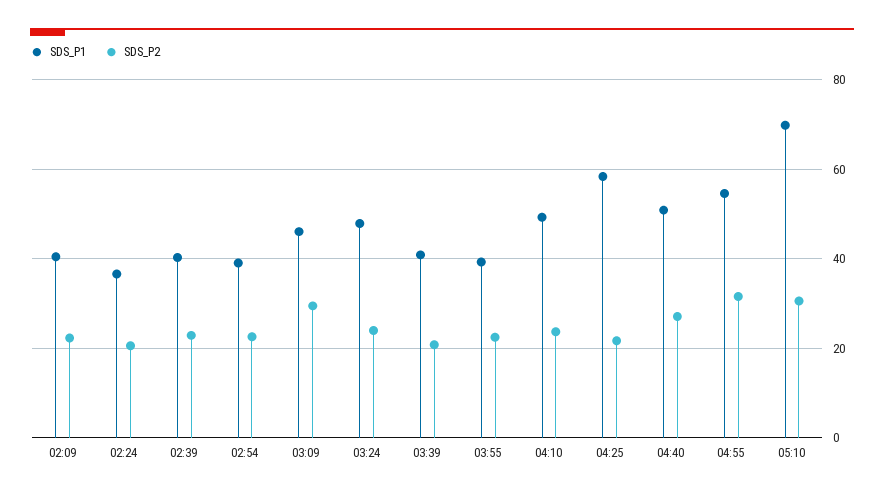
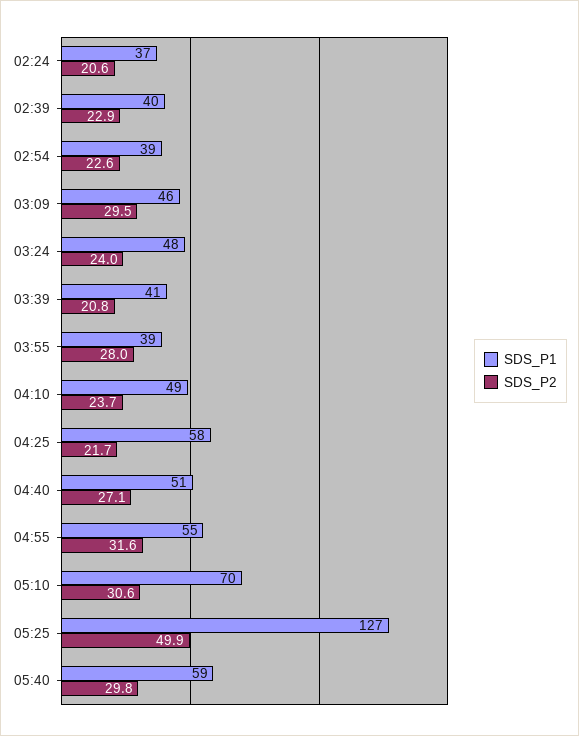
SDS_P1, 02:09: 40 -> none
SDS_P2, 02:09: 22 -> none
SDS_P2, 03:55: 22 -> 28
SDS_P1, 05:25: none -> 127
SDS_P2, 05:25: none -> 49.9
SDS_P1, 05:40: none -> 59
SDS_P2, 05:40: none -> 29.8

